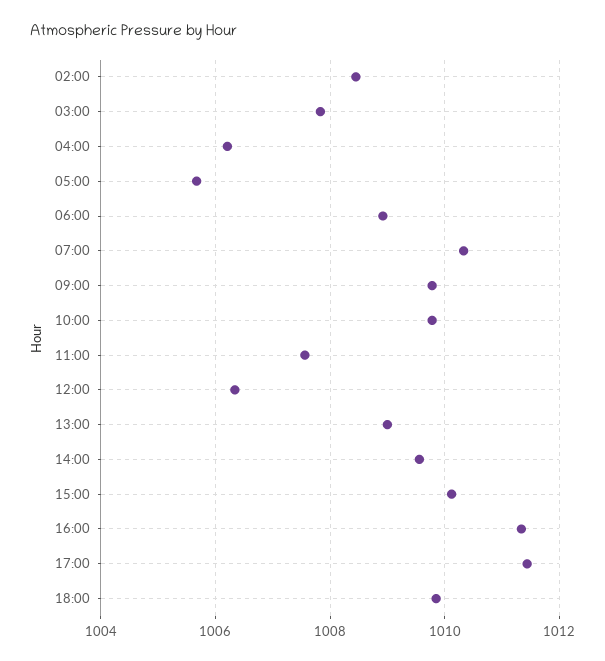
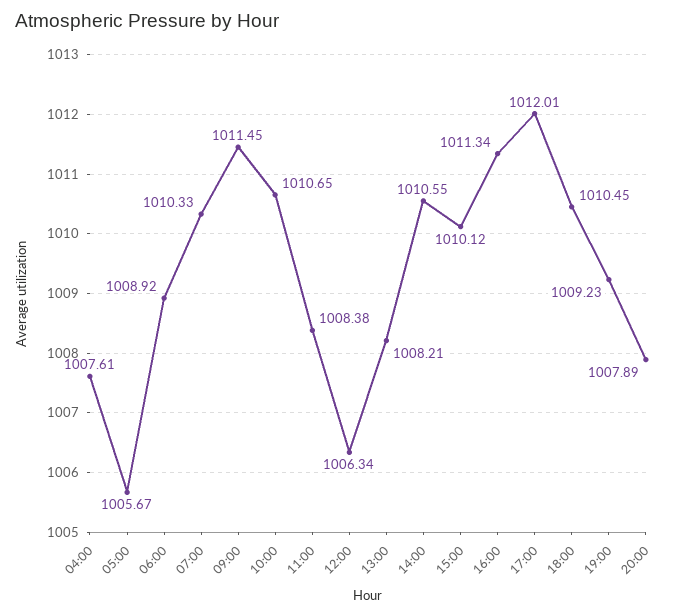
02:00: 1008.4 -> none
03:00: 1007.8 -> none
04:00: 1006.2 -> 1007.61
09:00: 1009.8 -> 1011.45
10:00: 1009.8 -> 1010.65
11:00: 1007.6 -> 1008.38
13:00: 1009 -> 1008.21
14:00: 1009.6 -> 1010.55
17:00: 1011.4 -> 1012.01
18:00: 1009.8 -> 1010.45
19:00: none -> 1009.23
20:00: none -> 1007.89

